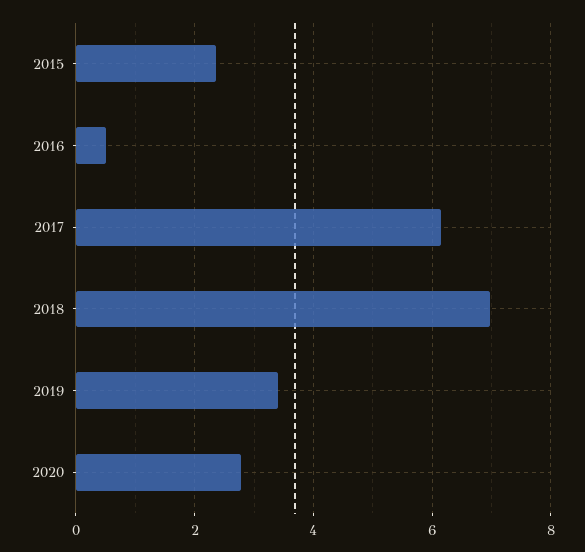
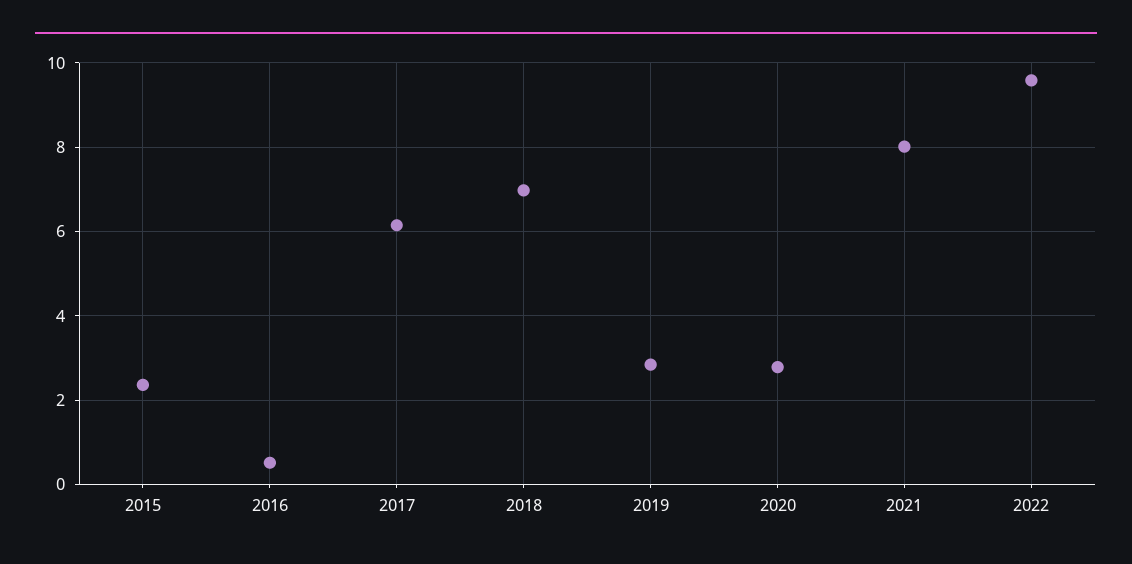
2019: 3.4 -> 2.8
2021: none -> 8
2022: none -> 9.6

